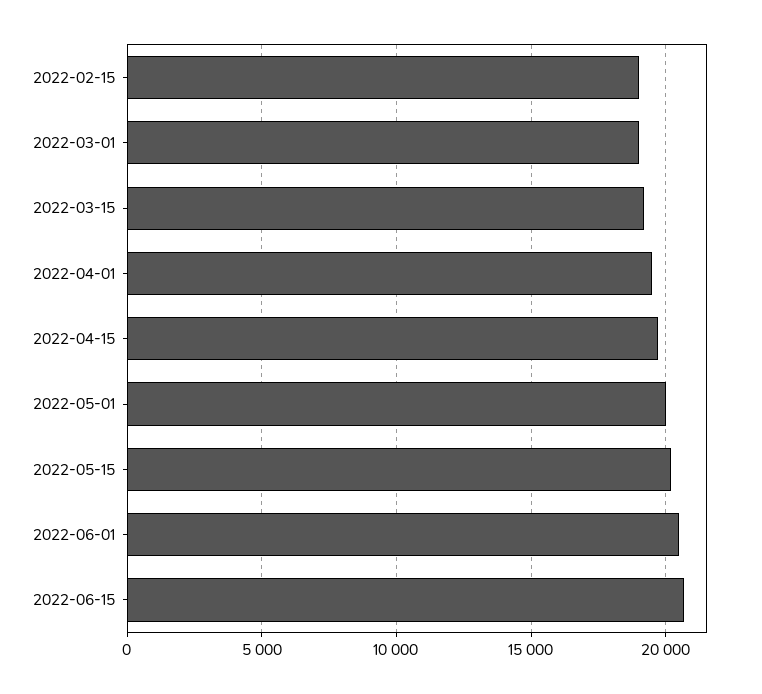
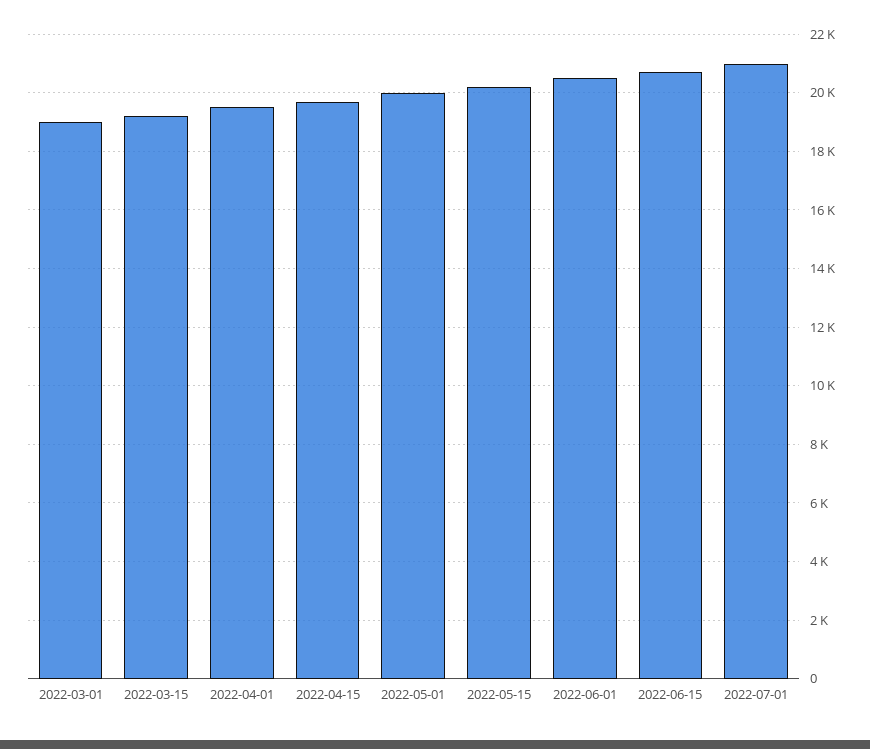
2022-02-15: 19000 -> none
2022-07-01: none -> 21000

